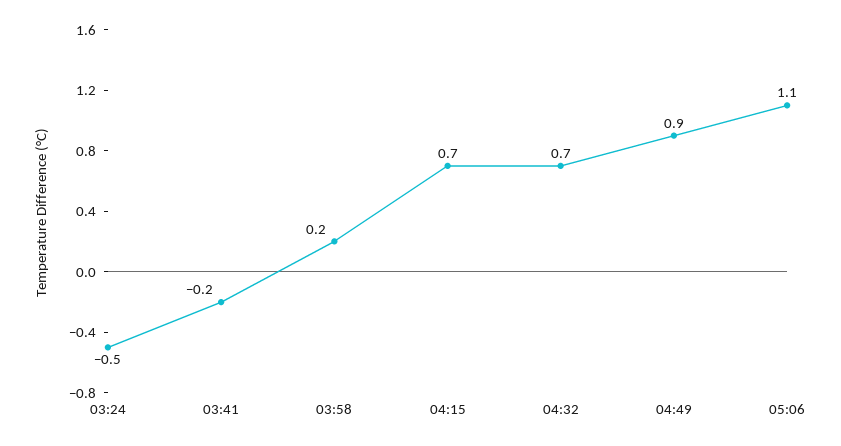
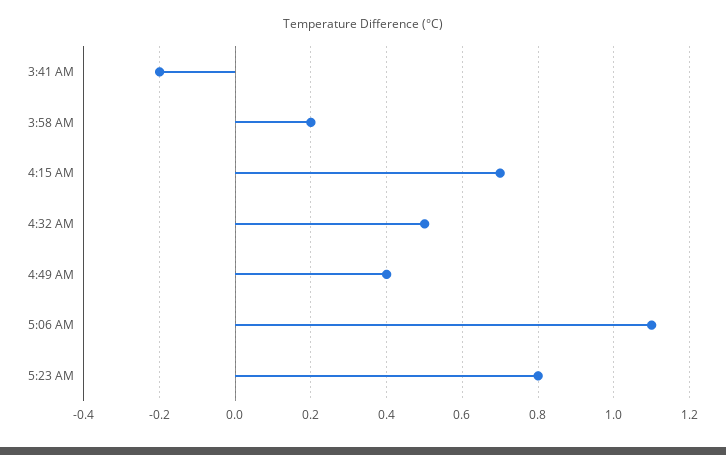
03:24: -0.5 -> none
04:32: 0.7 -> 0.5
04:49: 0.9 -> 0.4
5:23 AM: none -> 0.8

